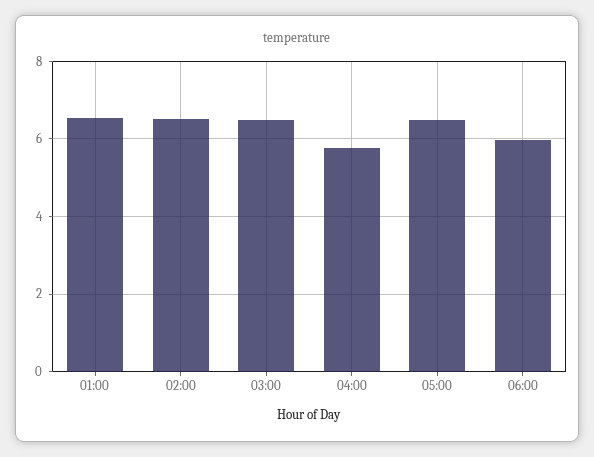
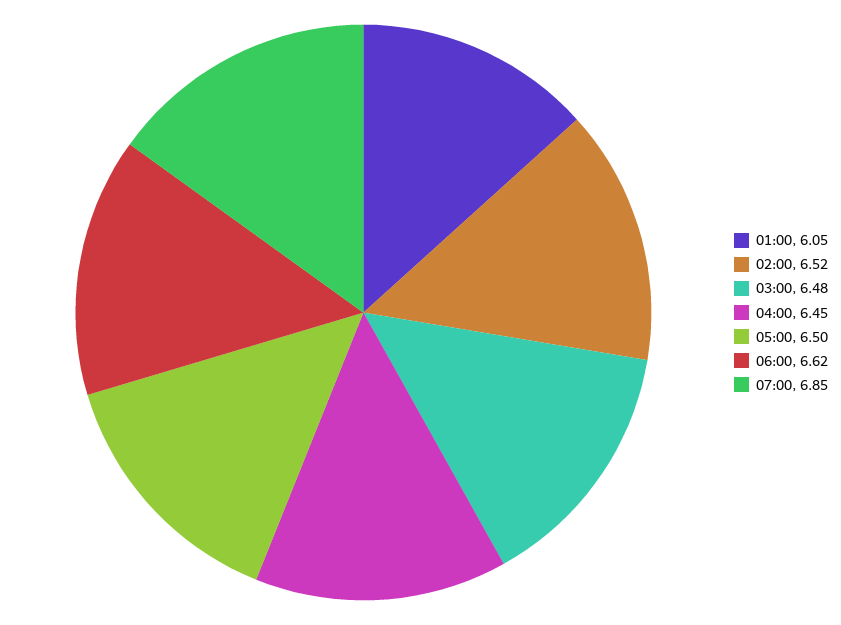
01:00: 6.6 -> 6.05
04:00: 5.8 -> 6.45
06:00: 6 -> 6.62
07:00: none -> 6.85

